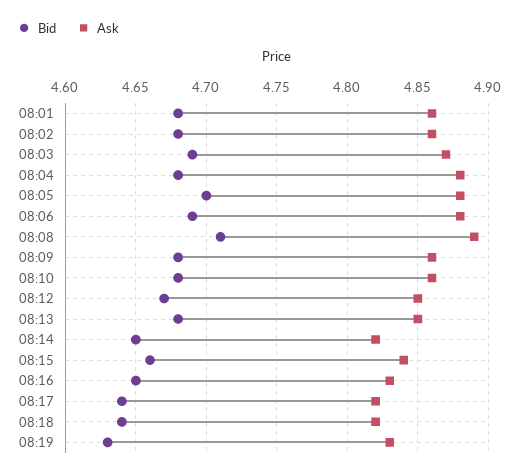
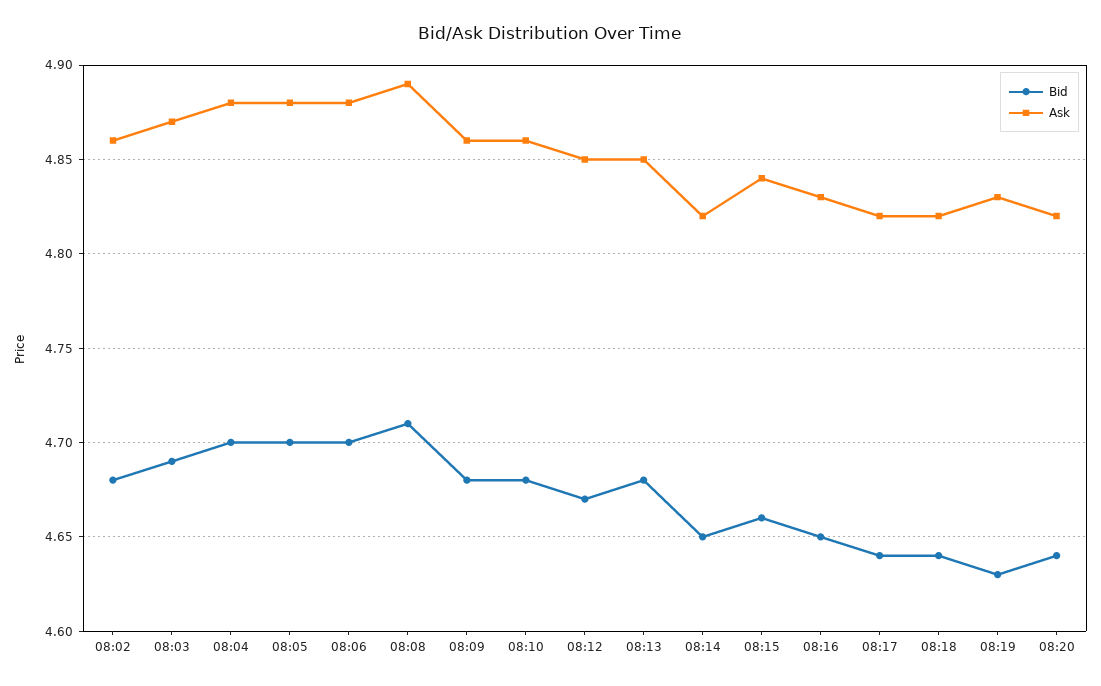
Bid, 08:01: 4.68 -> none
Ask, 08:01: 4.86 -> none
Bid, 08:04: 4.68 -> 4.7
Bid, 08:06: 4.69 -> 4.7
Bid, 08:20: none -> 4.64
Ask, 08:20: none -> 4.82

